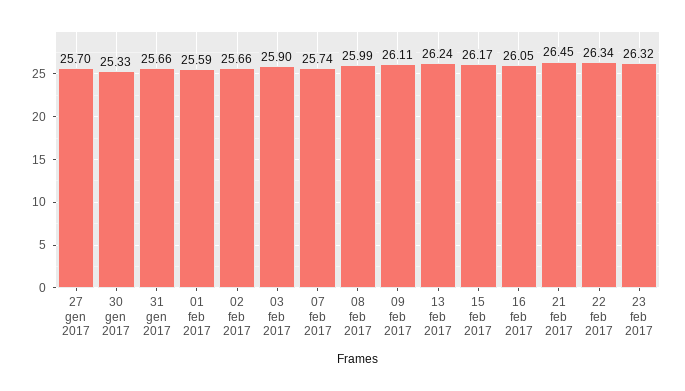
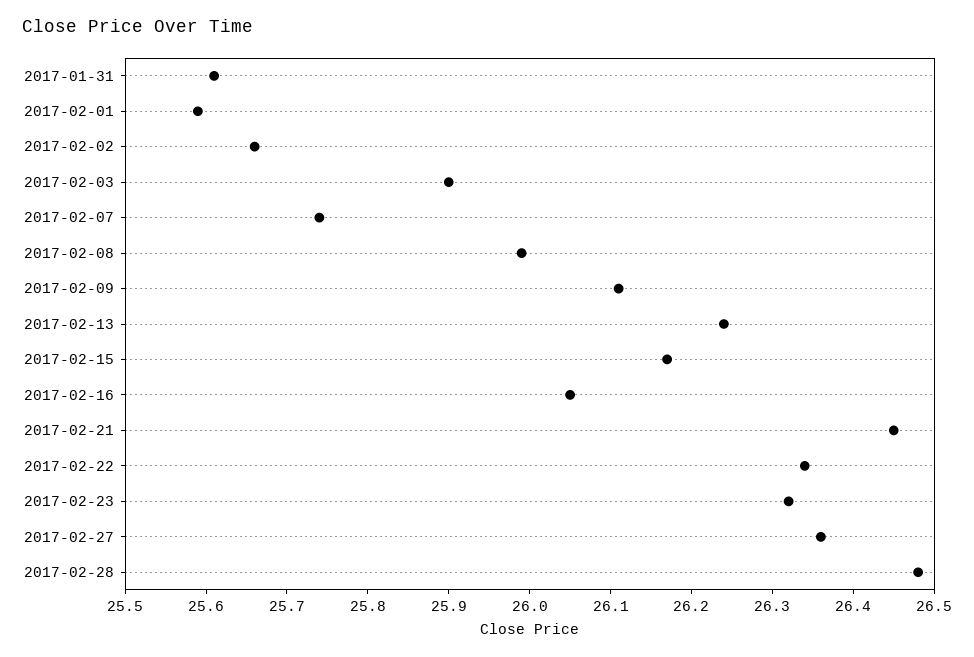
27 gen 2017: 25.7 -> none
30 gen 2017: 25.33 -> none
31 gen 2017: 25.66 -> 25.61
2017-02-27: none -> 26.36
2017-02-28: none -> 26.48

